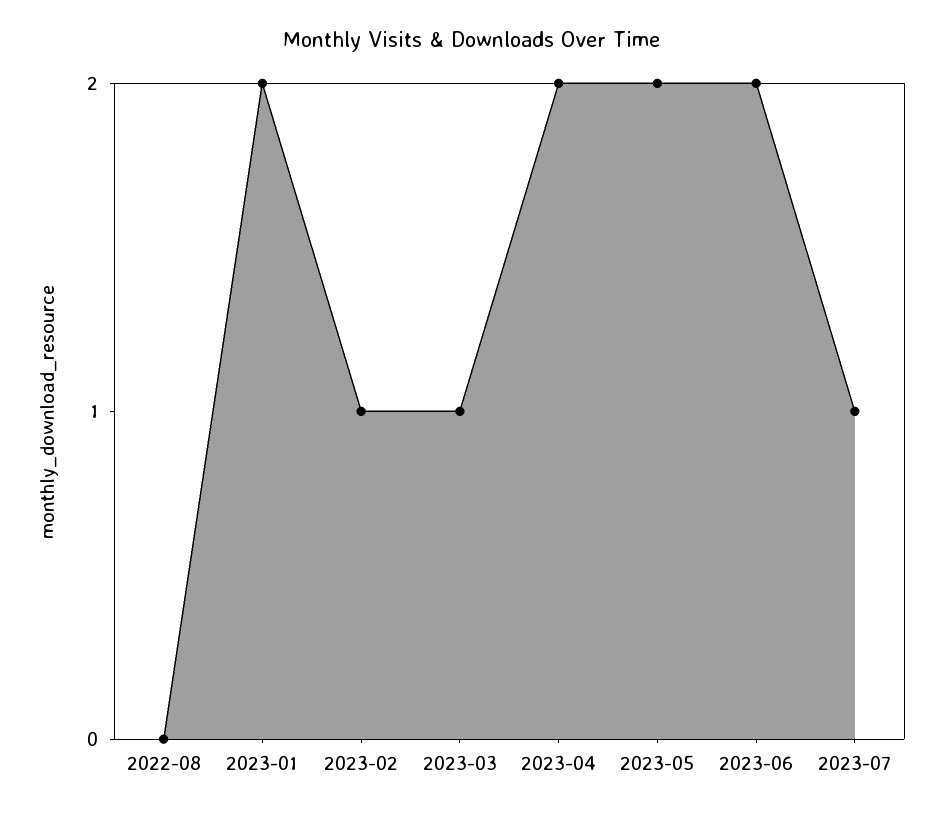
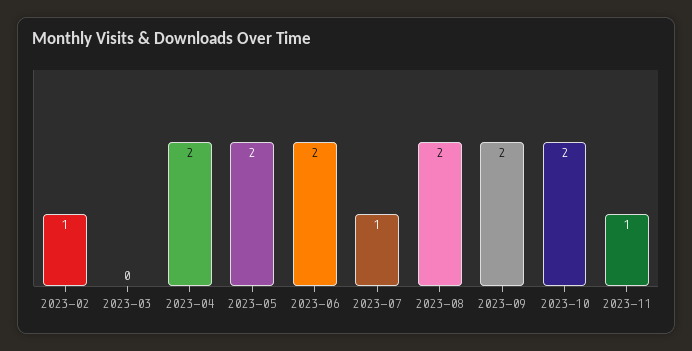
2022-08: 0 -> none
2023-01: 2 -> none
2023-03: 1 -> 0
2023-08: none -> 2
2023-09: none -> 2
2023-10: none -> 2
2023-11: none -> 1

